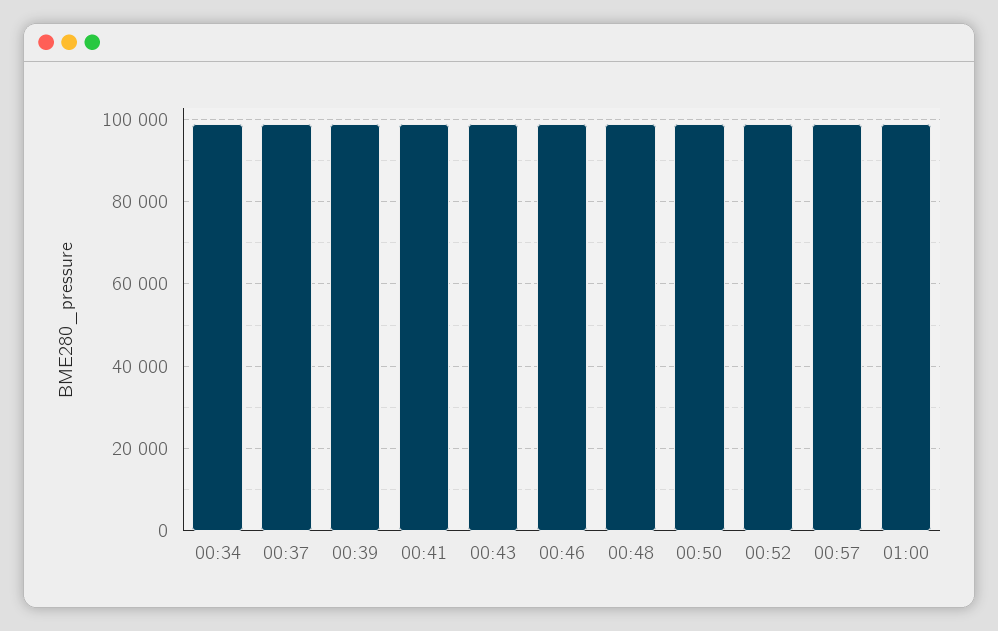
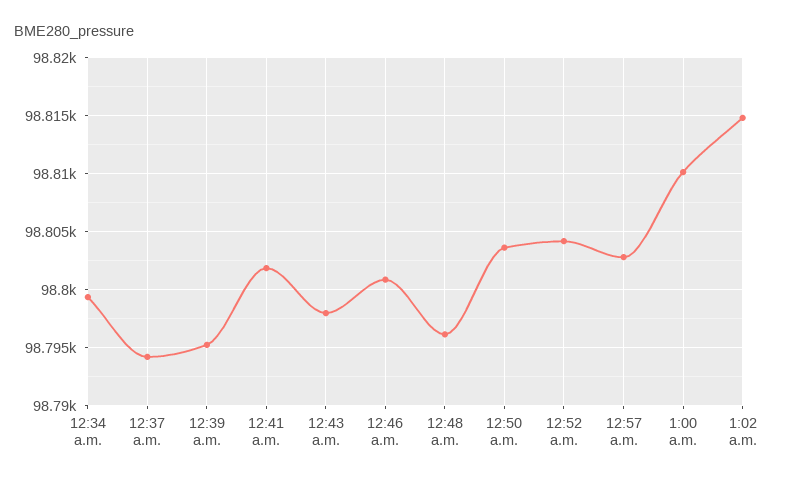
1:02 a.m.: none -> 98815

